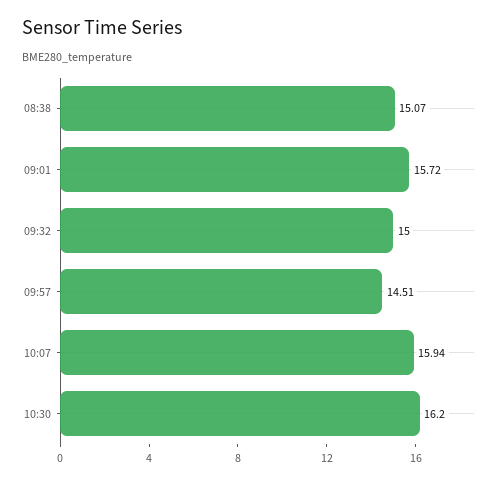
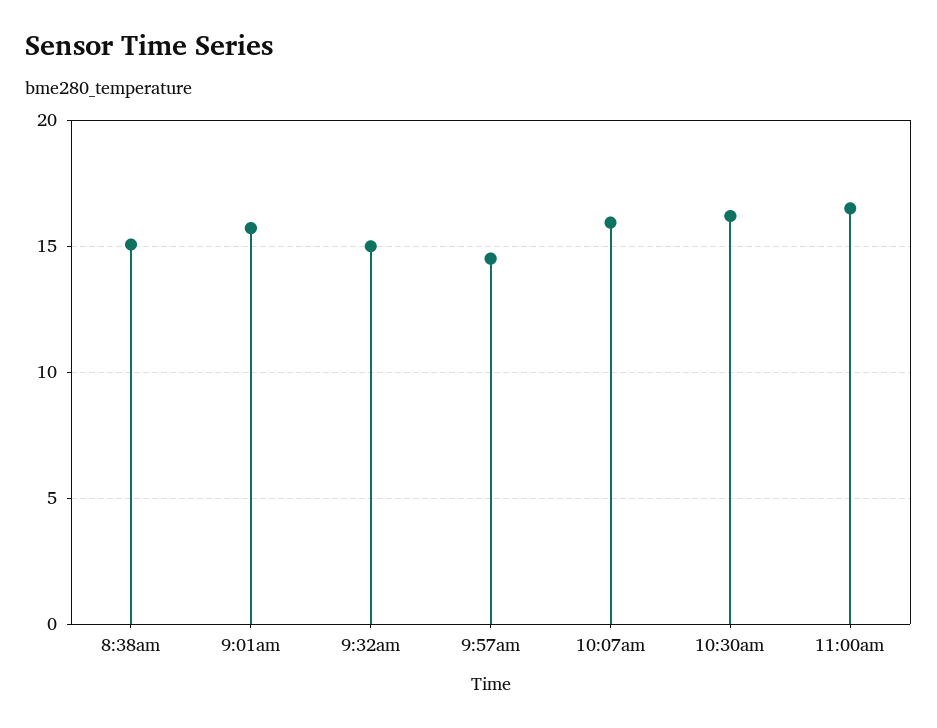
11:00am: none -> 16.5

